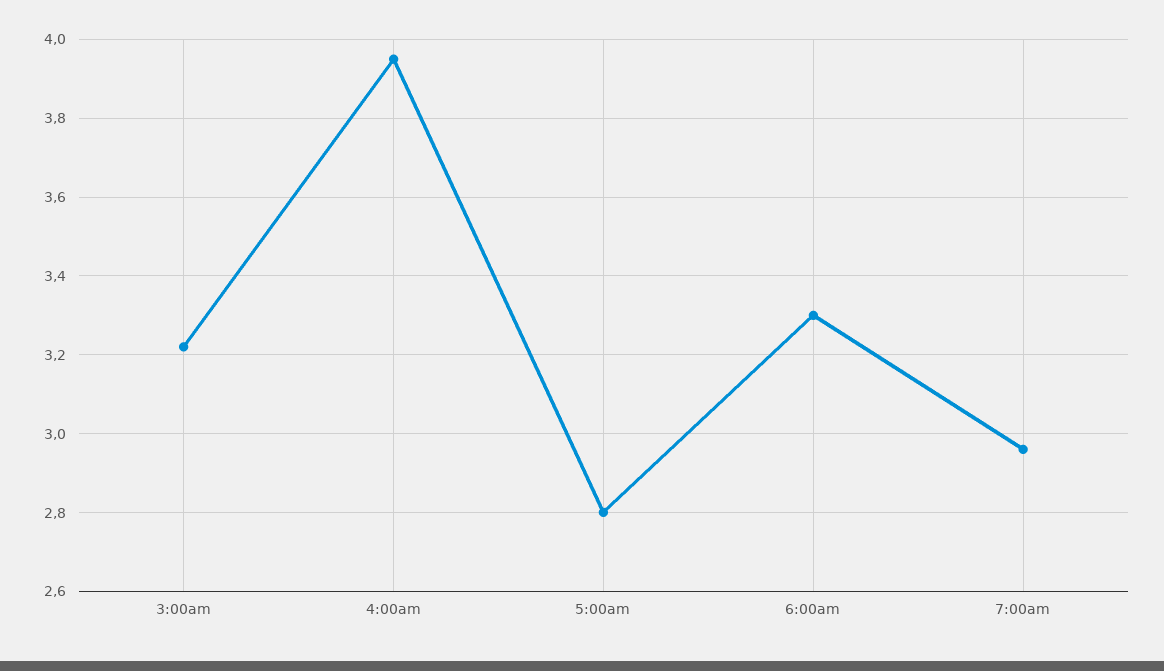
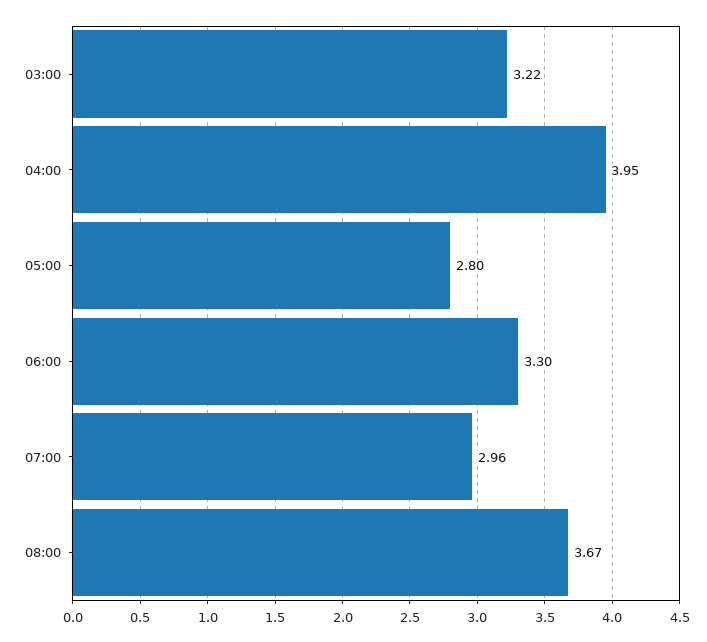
08:00: none -> 3.67

